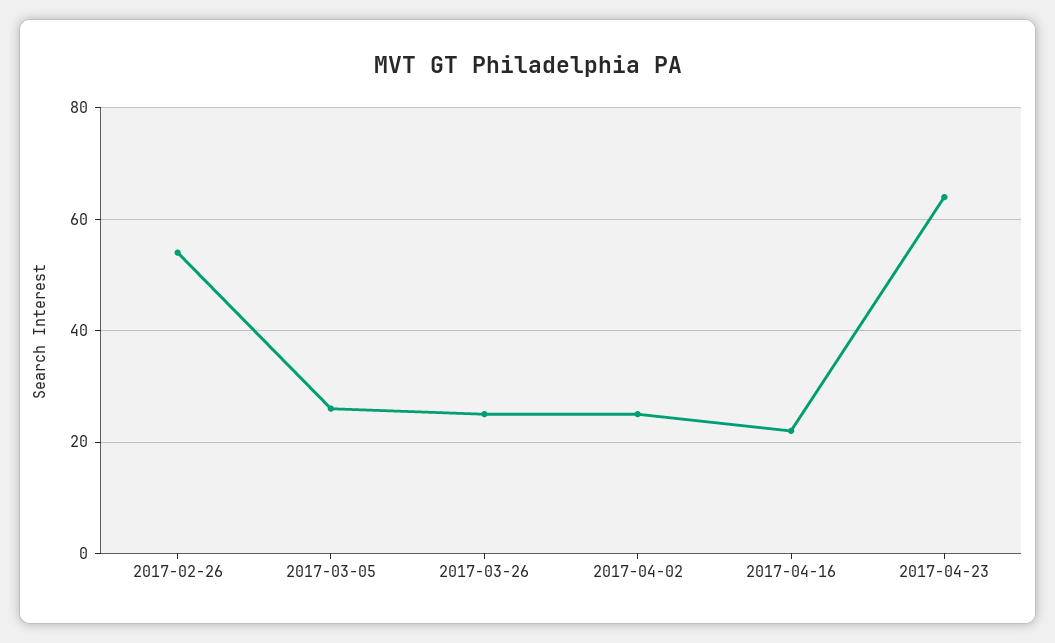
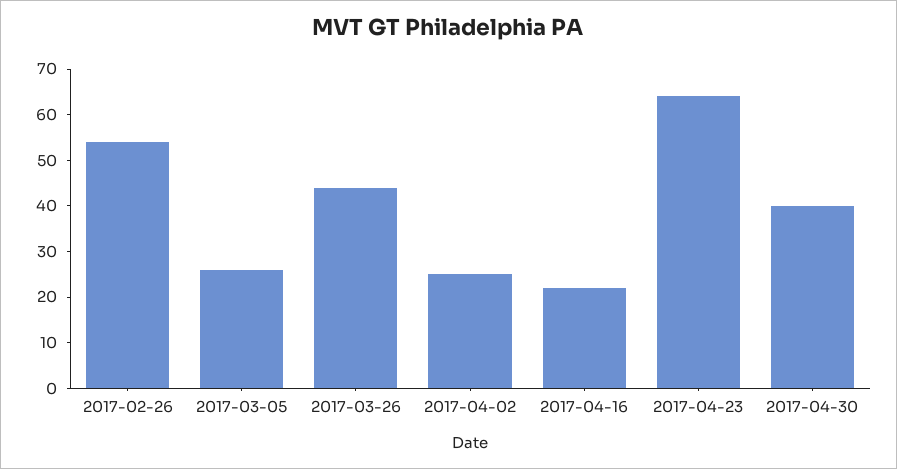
2017-03-26: 25 -> 45
2017-04-30: none -> 40

